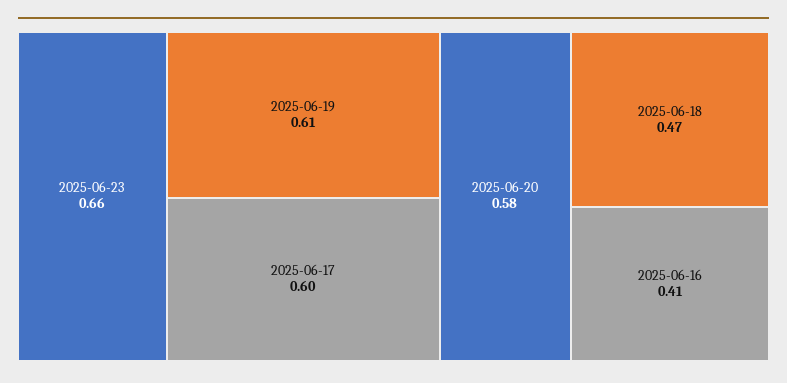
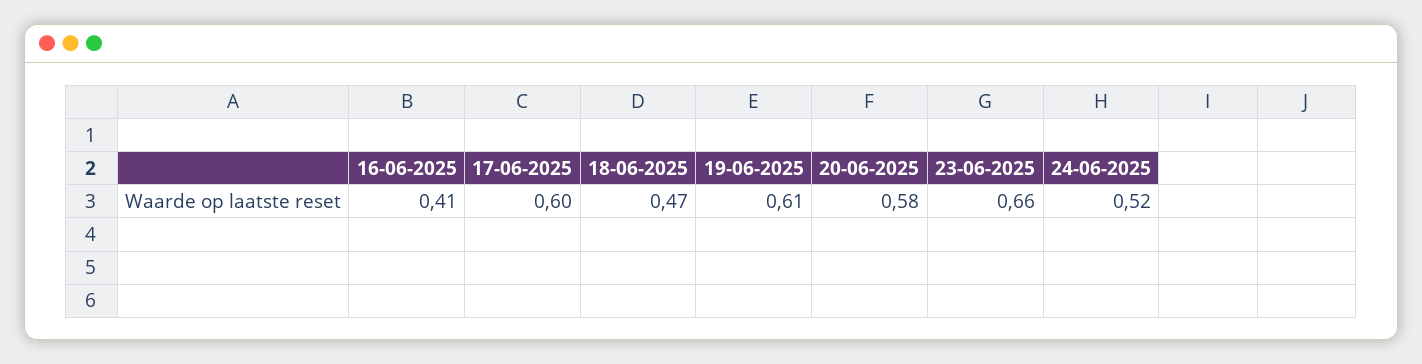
24-06-2025: none -> 0.52

